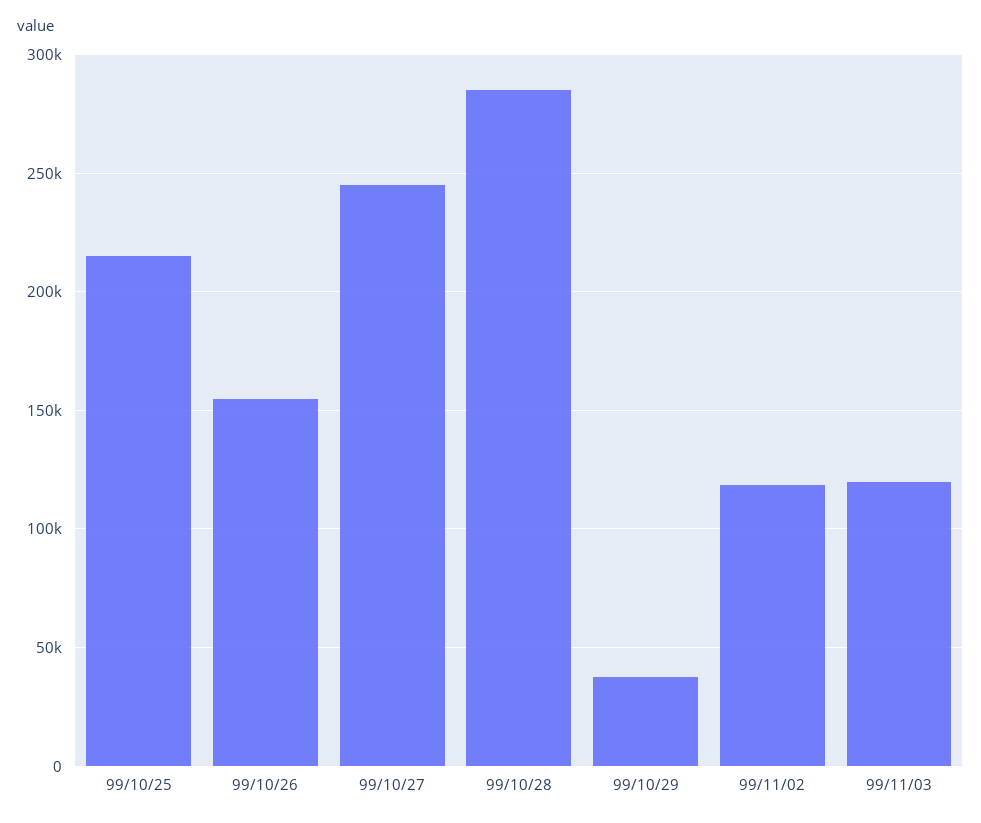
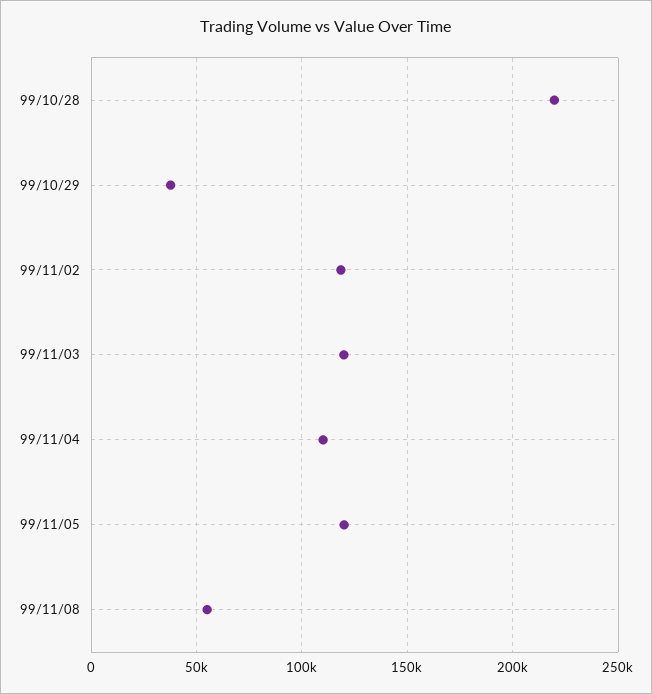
99/10/25: 215000 -> none
99/10/26: 155000 -> none
99/10/27: 245000 -> none
99/10/28: 285000 -> 220000
99/11/04: none -> 110000
99/11/05: none -> 120000
99/11/08: none -> 55000

